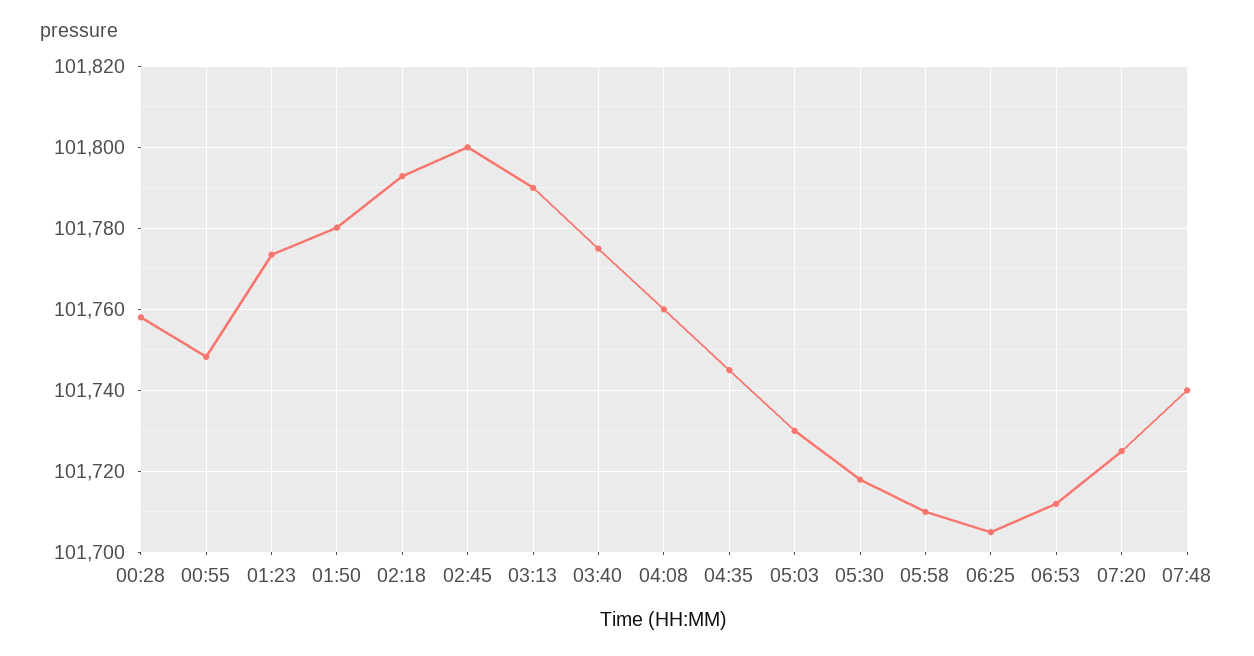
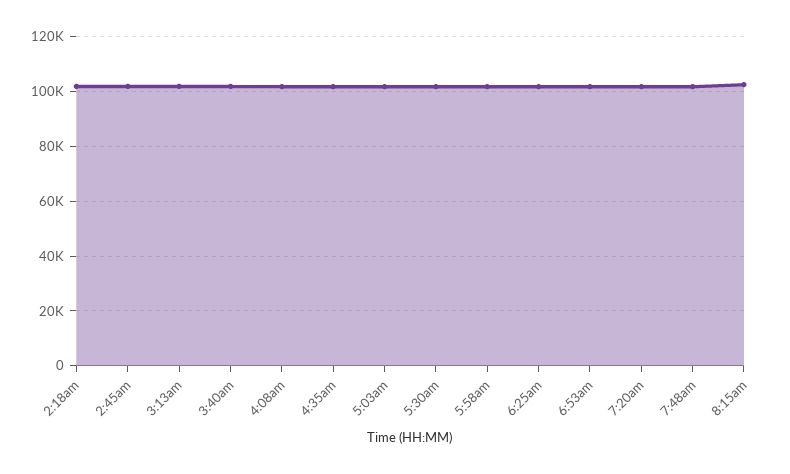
00:28: 101758 -> none
00:55: 101748 -> none
01:23: 101774 -> none
01:50: 101780 -> none
8:15am: none -> 102500

